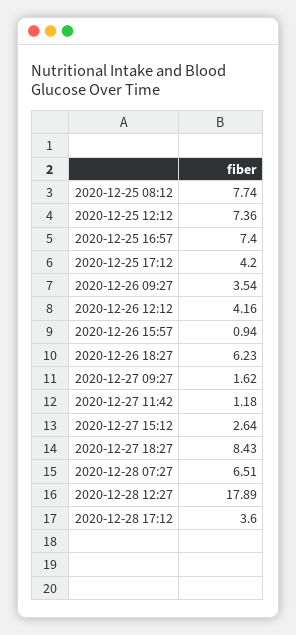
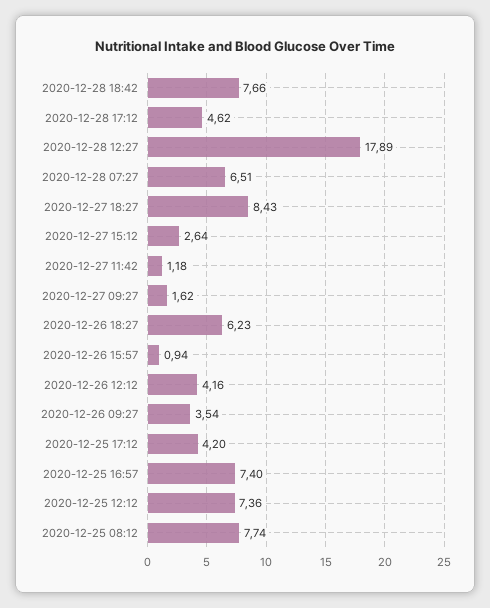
2020-12-28 17:12: 3.6 -> 4.62
2020-12-28 18:42: none -> 7.66

